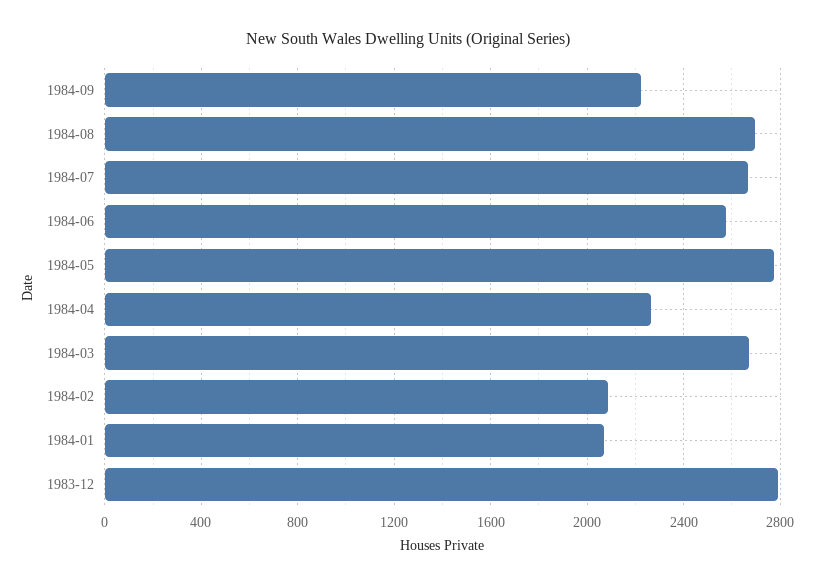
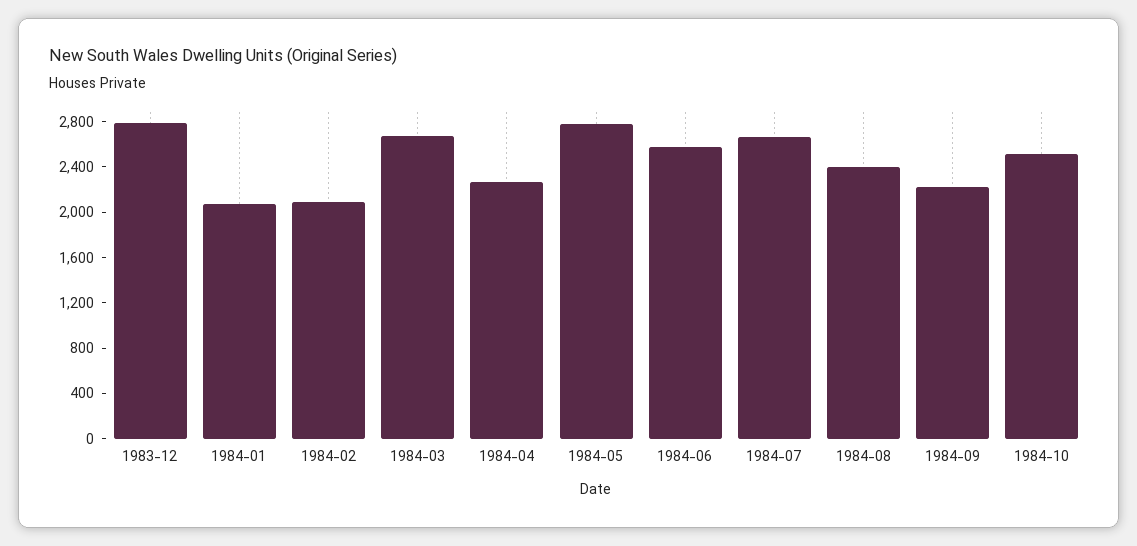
1984-08: 2700 -> 2400
1984-10: none -> 2500

